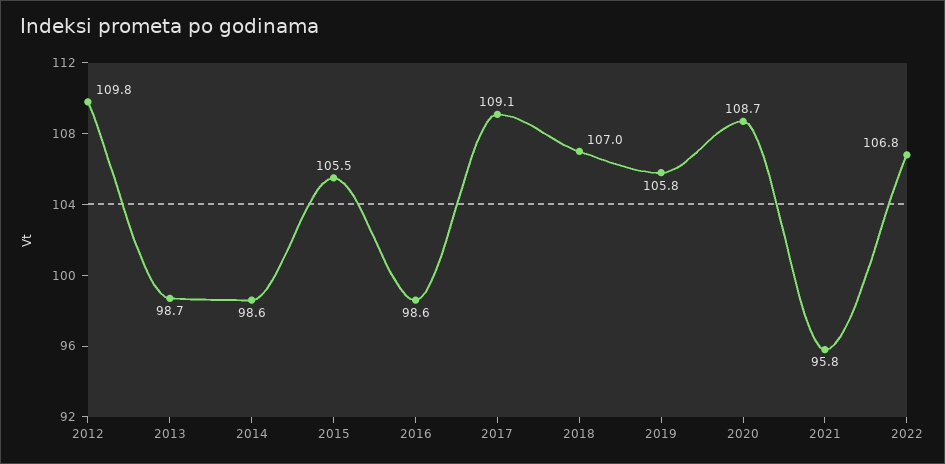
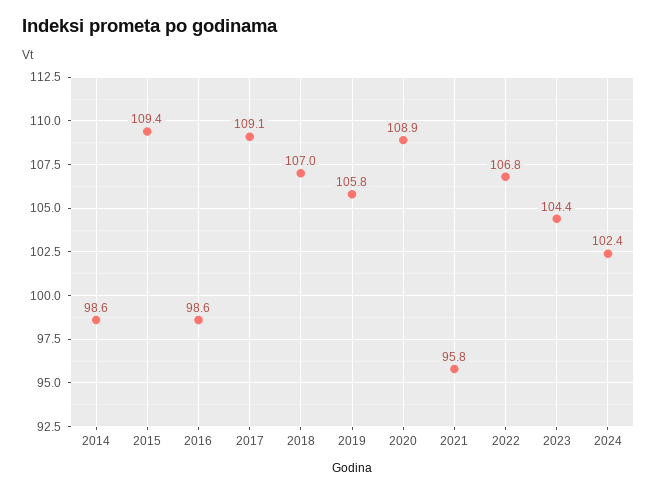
2012: 109.8 -> none
2013: 98.7 -> none
2015: 105.5 -> 109.4
2020: 108.7 -> 108.9
2023: none -> 104.4
2024: none -> 102.4

